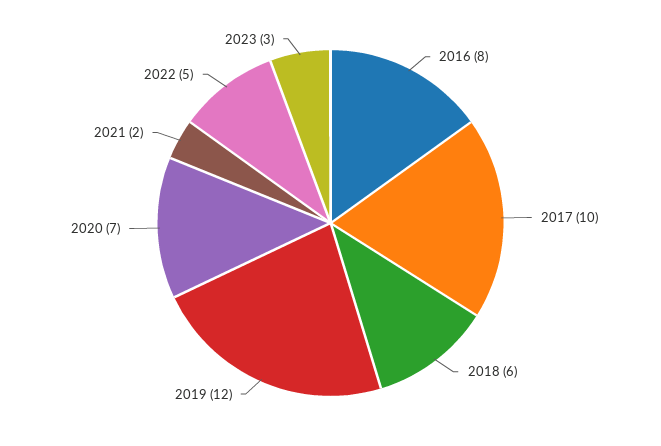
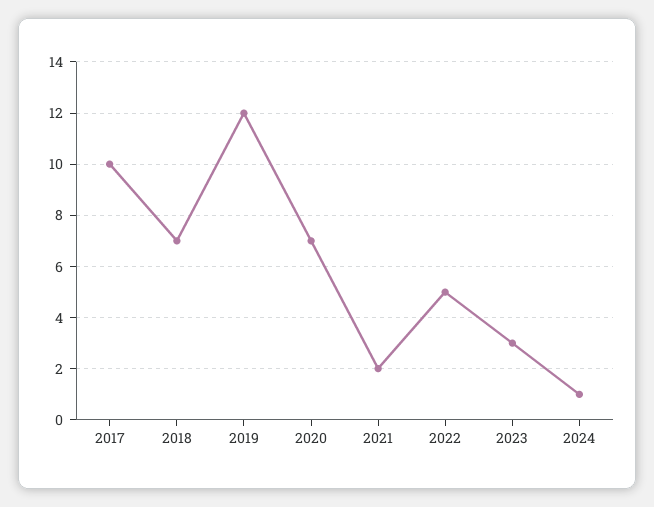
2016: 8 -> none
2018: 6 -> 7
2024: none -> 1

